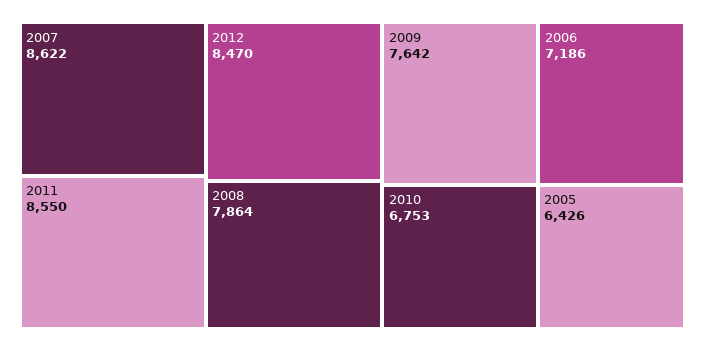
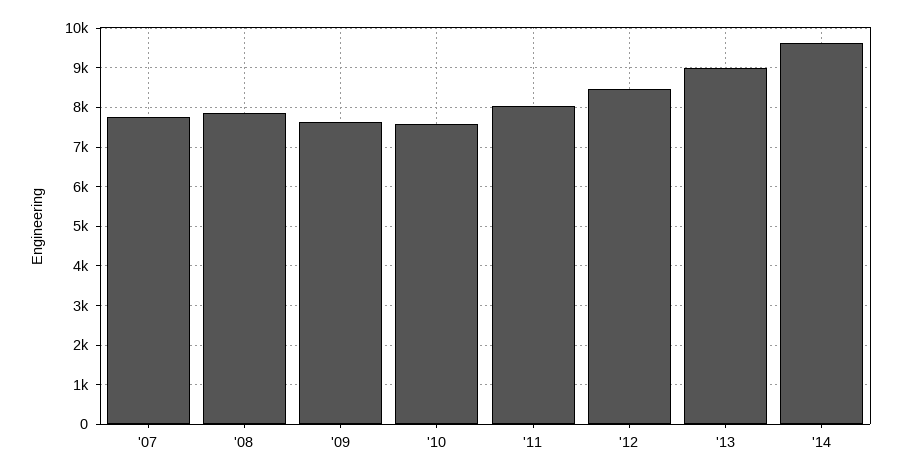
2007: 8622 -> 7800
2011: 8550 -> 8000
2006: 7186 -> none
2010: 6753 -> 7600
2005: 6426 -> none
'13: none -> 9000
'14: none -> 9600

